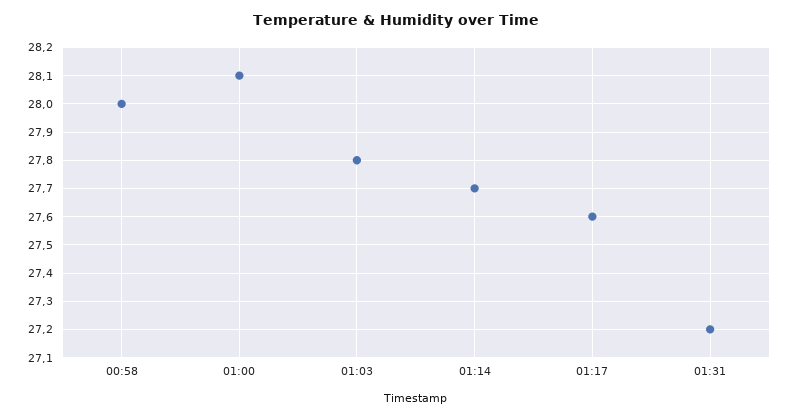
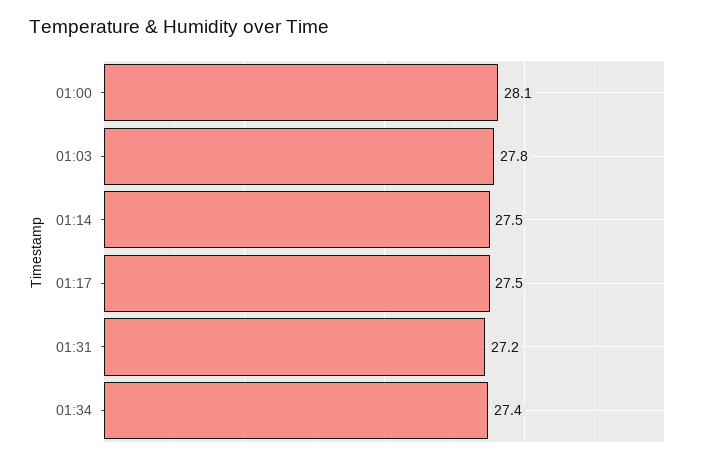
00:58: 28 -> none
01:14: 27.7 -> 27.5
01:17: 27.6 -> 27.5
01:34: none -> 27.4

